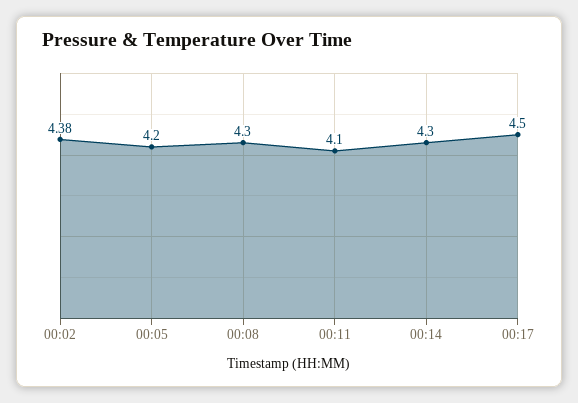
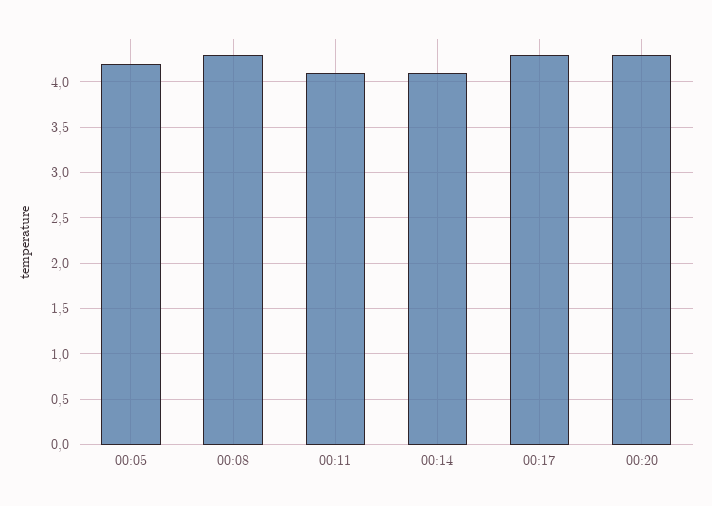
00:02: 4.38 -> none
00:14: 4.3 -> 4.1
00:17: 4.5 -> 4.3
00:20: none -> 4.3

